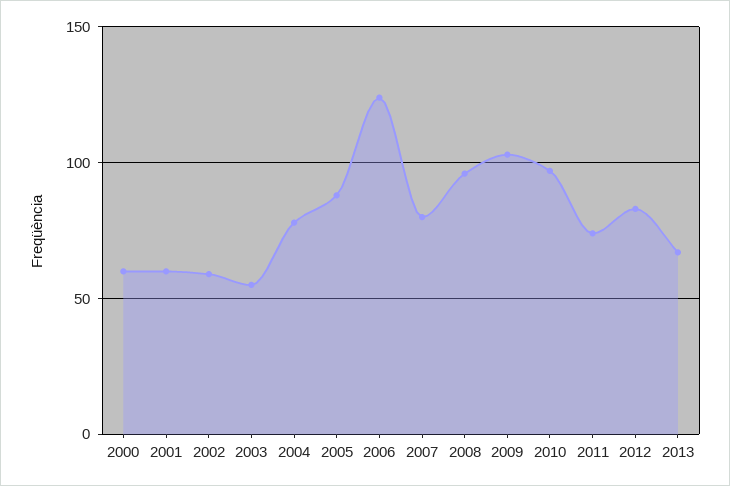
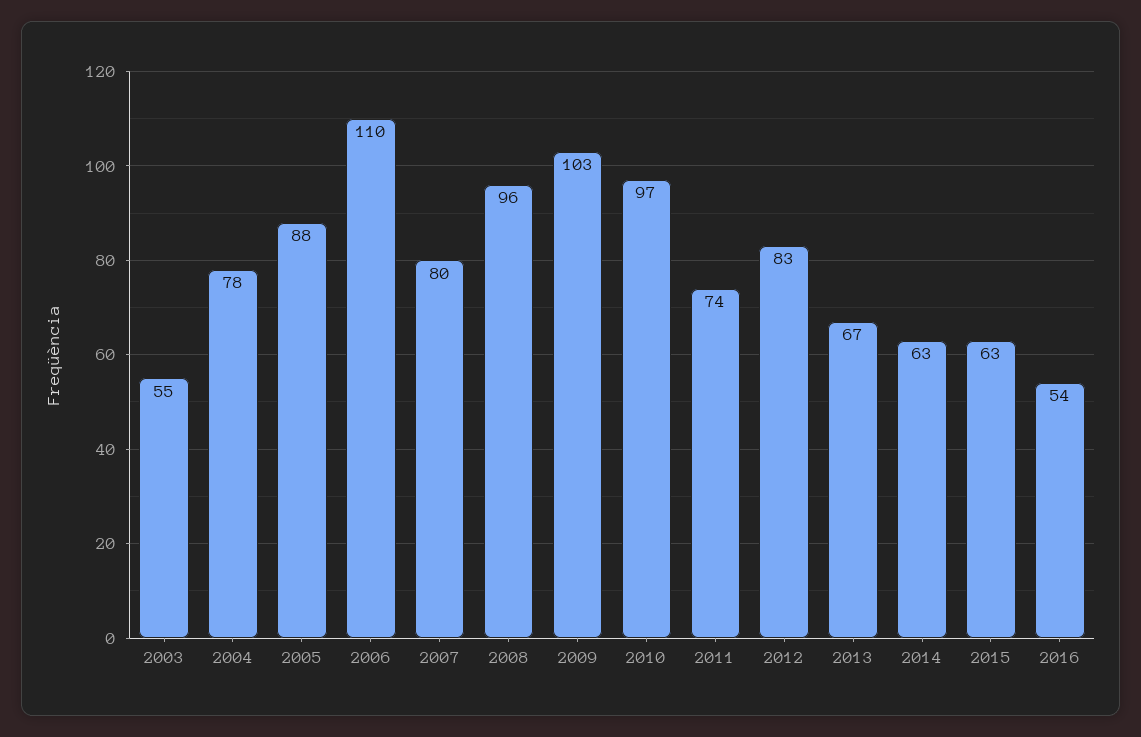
2000: 60 -> none
2001: 60 -> none
2002: 60 -> none
2006: 125 -> 110
2014: none -> 63
2015: none -> 63
2016: none -> 54

